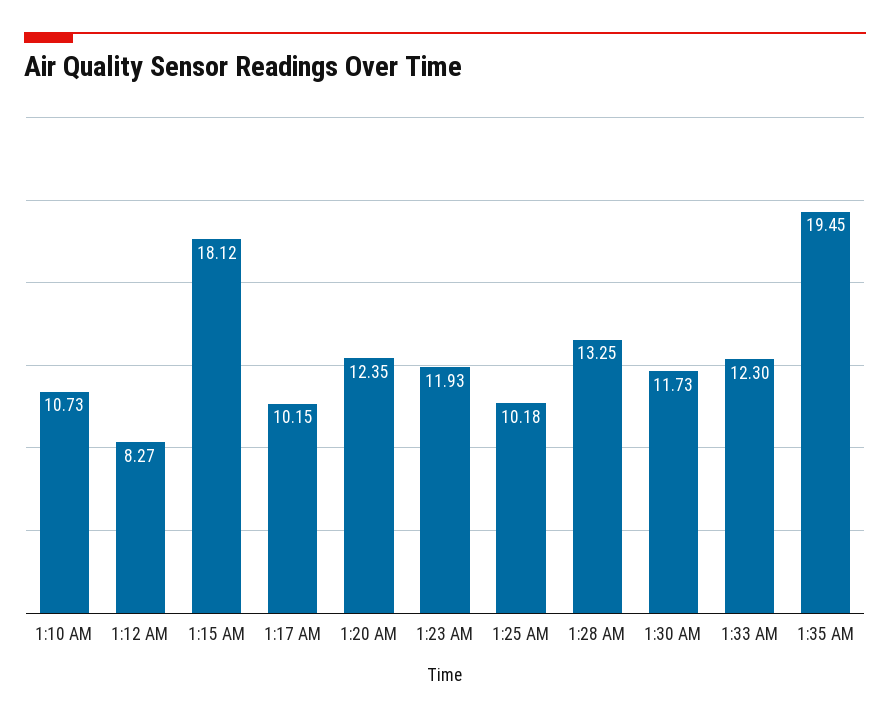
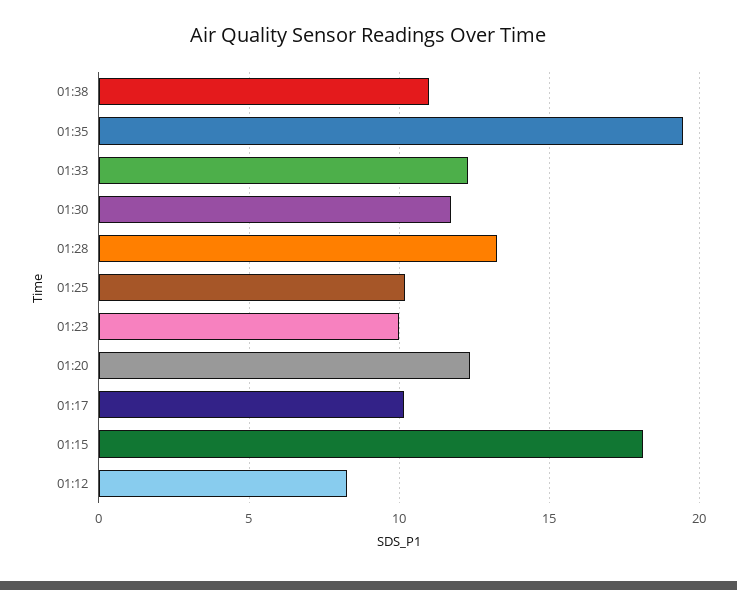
1:10 AM: 10.73 -> none
1:23 AM: 11.93 -> 10
01:38: none -> 11

